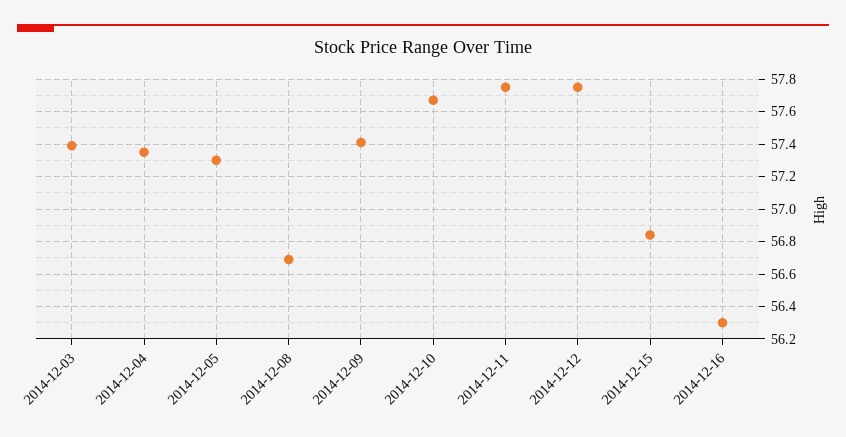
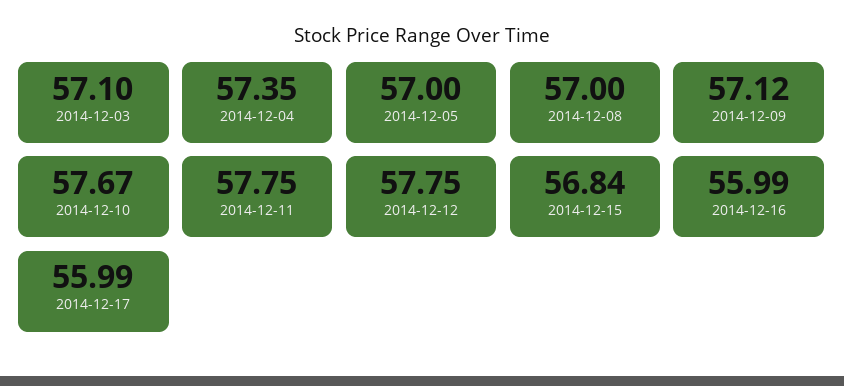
2014-12-03: 57.4 -> 57.1
2014-12-05: 57.3 -> 57
2014-12-08: 56.7 -> 57
2014-12-09: 57.4 -> 57.12
2014-12-16: 56.3 -> 55.99
2014-12-17: none -> 55.99

